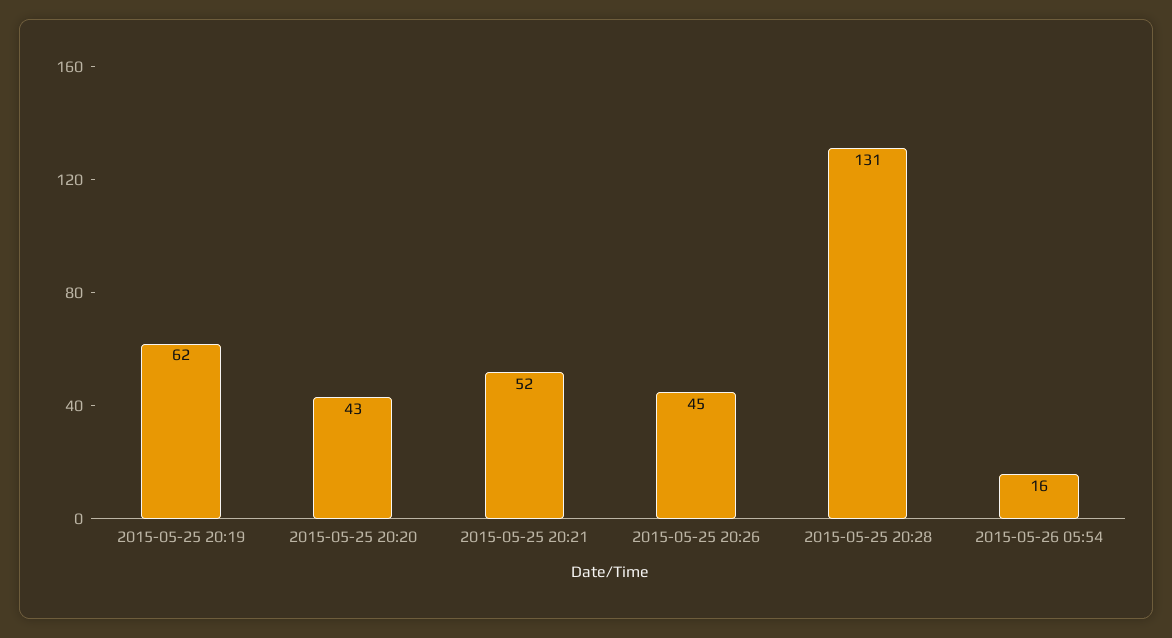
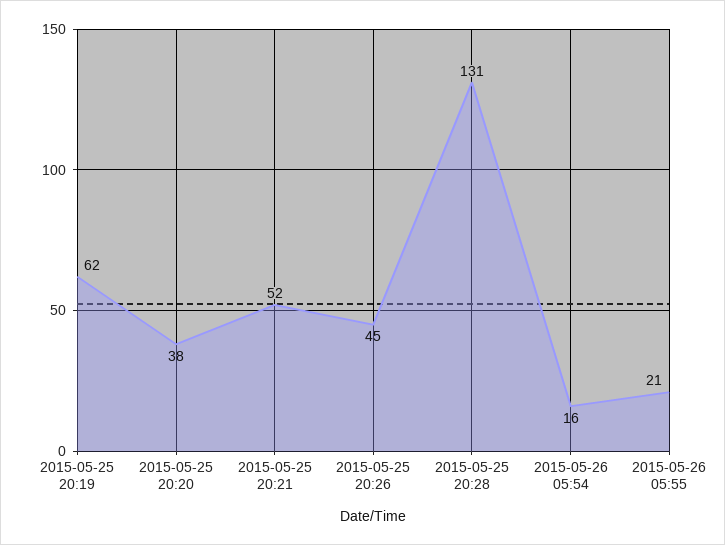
2015-05-25 20:20: 43 -> 38
2015-05-26 05:55: none -> 21

